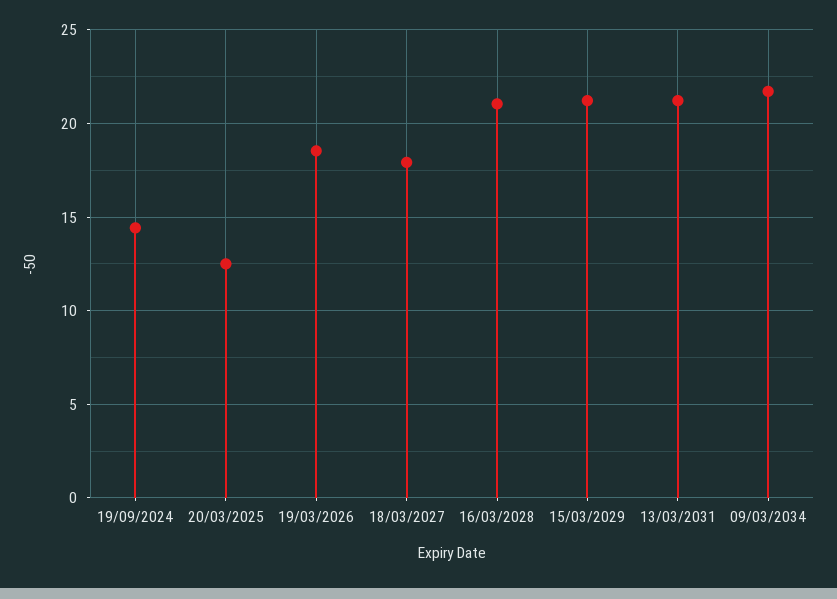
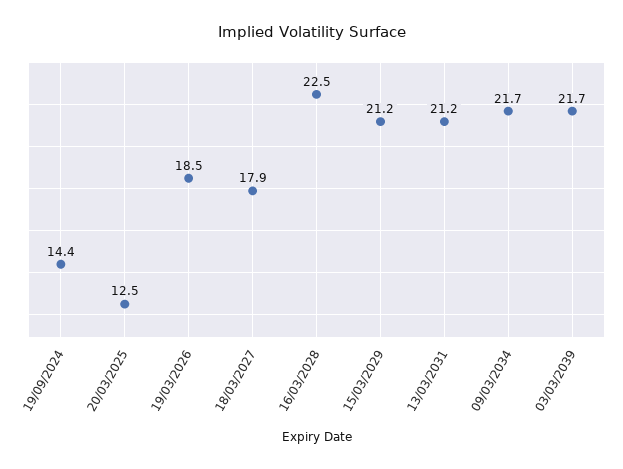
16/03/2028: 21 -> 22.5
03/03/2039: none -> 21.7

